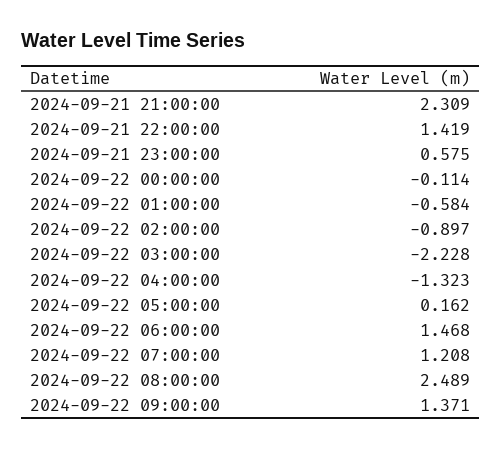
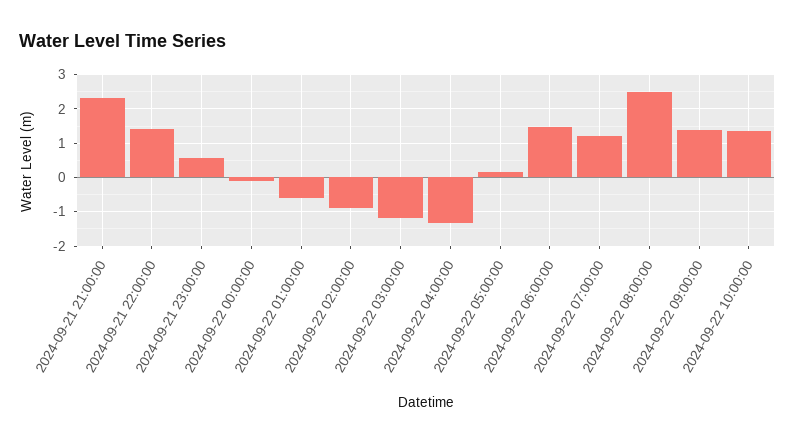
2024-09-22 03:00:00: -2.228 -> -1.2
2024-09-22 10:00:00: none -> 1.4

